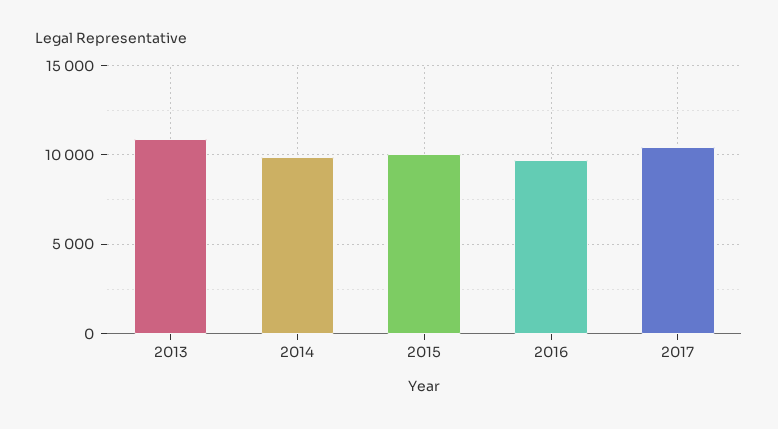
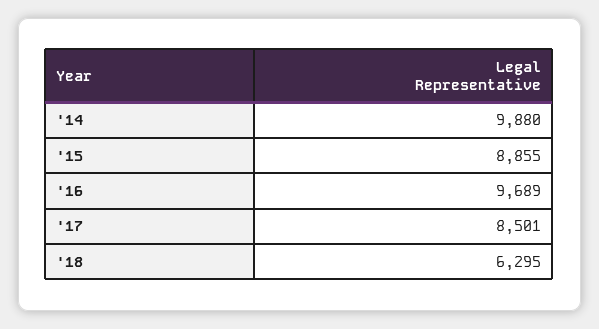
2013: 11000 -> none
2015: 10000 -> 8855
2017: 10500 -> 8501
'18: none -> 6295

